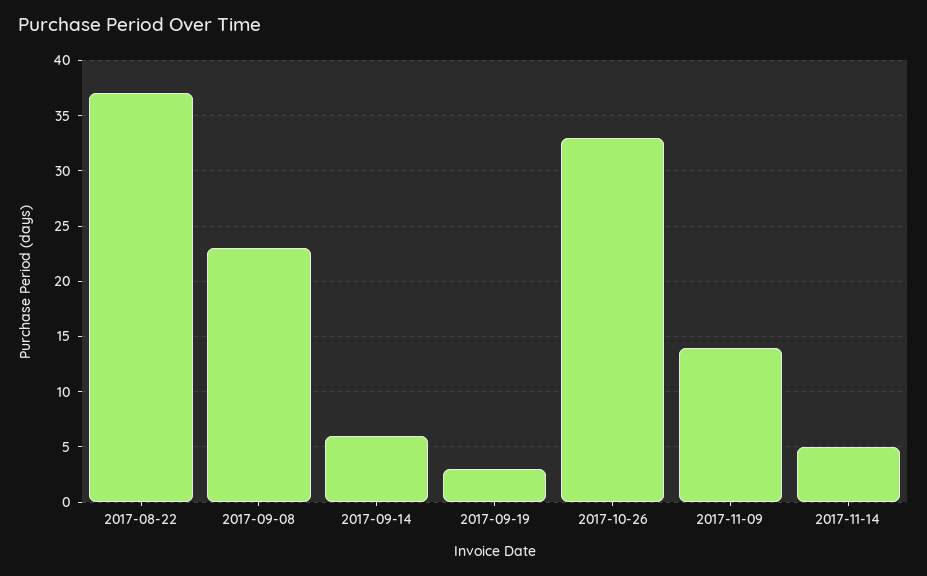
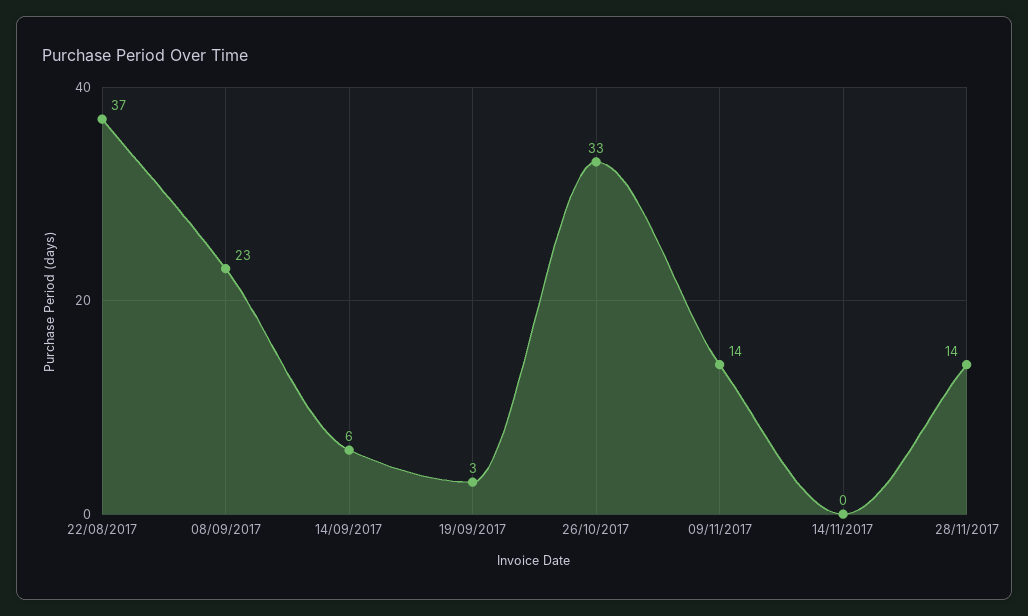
2017-11-14: 5 -> 0
28/11/2017: none -> 14

